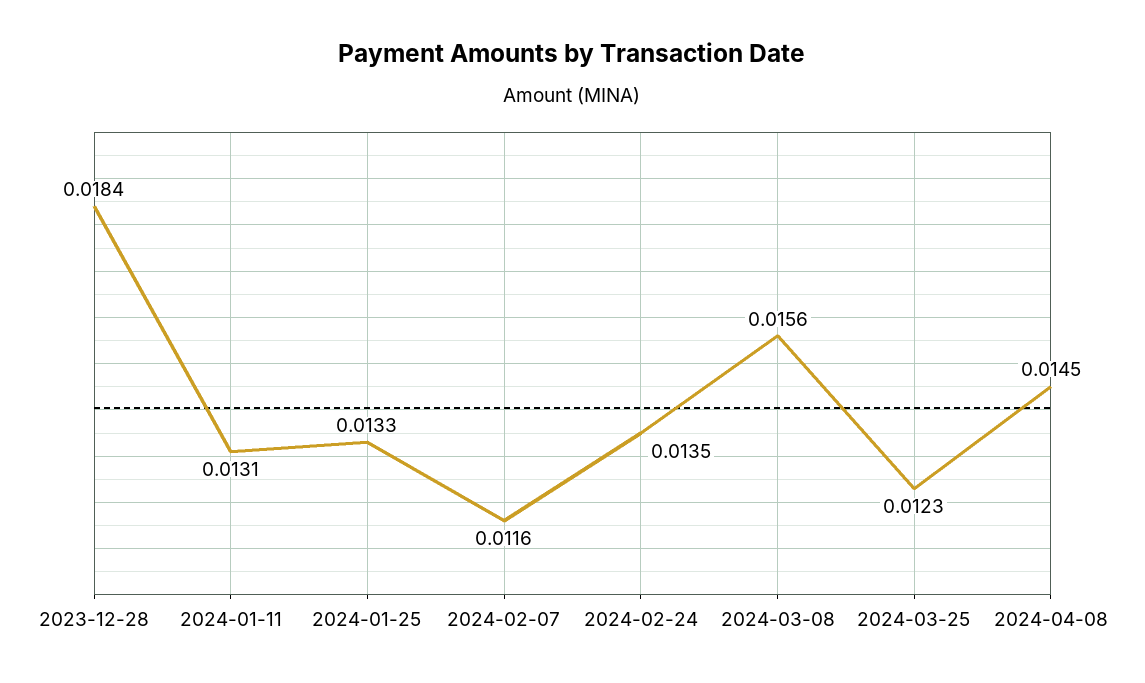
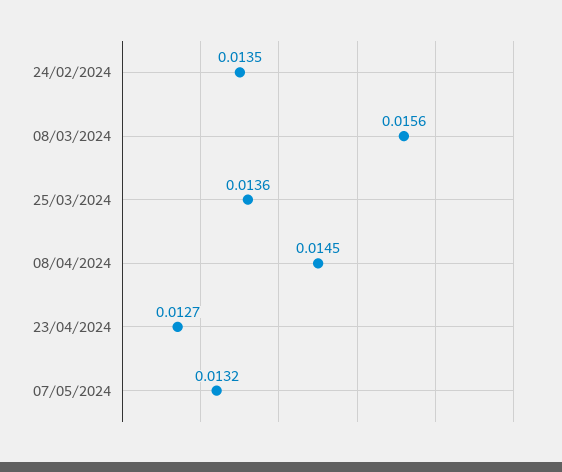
2023-12-28: 0.0184 -> none
2024-01-11: 0.0131 -> none
2024-01-25: 0.0133 -> none
2024-02-07: 0.0116 -> none
2024-03-25: 0.0123 -> 0.0136
23/04/2024: none -> 0.0127
07/05/2024: none -> 0.0132

